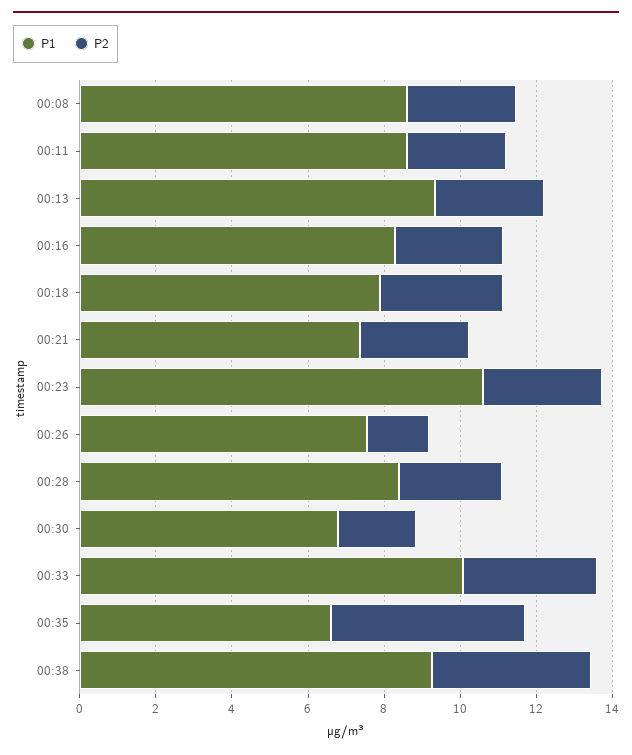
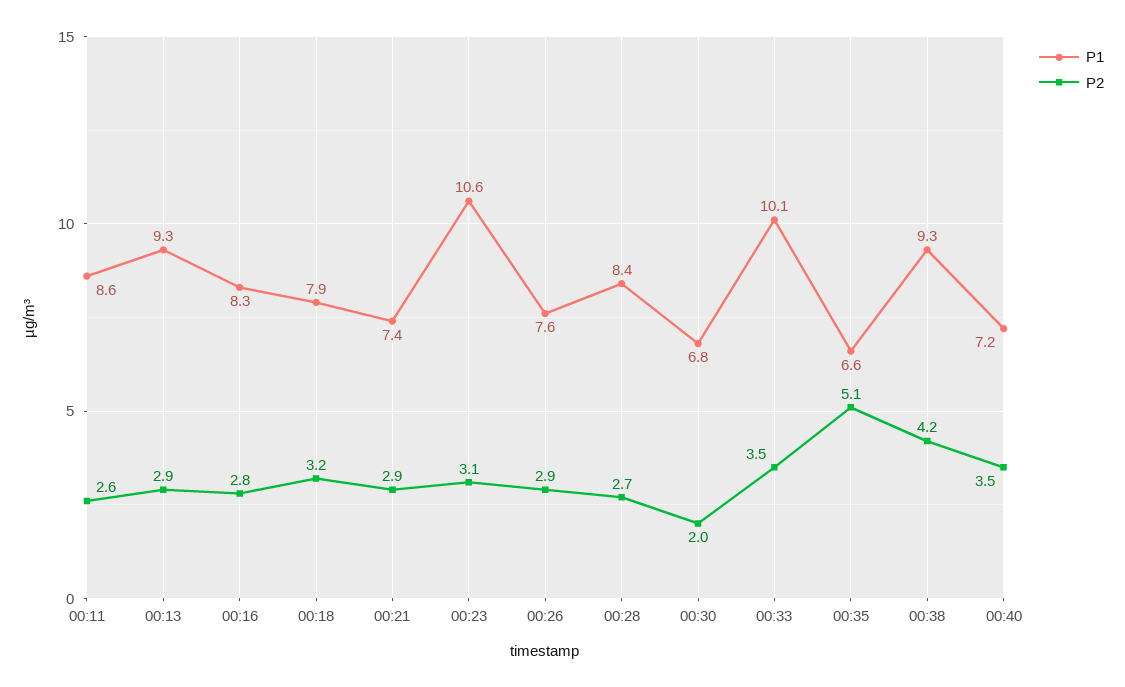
P1, 00:08: 8.5 -> none
P2, 00:08: 3 -> none
P2, 00:26: 1.5 -> 2.9
P1, 00:40: none -> 7.2
P2, 00:40: none -> 3.5

